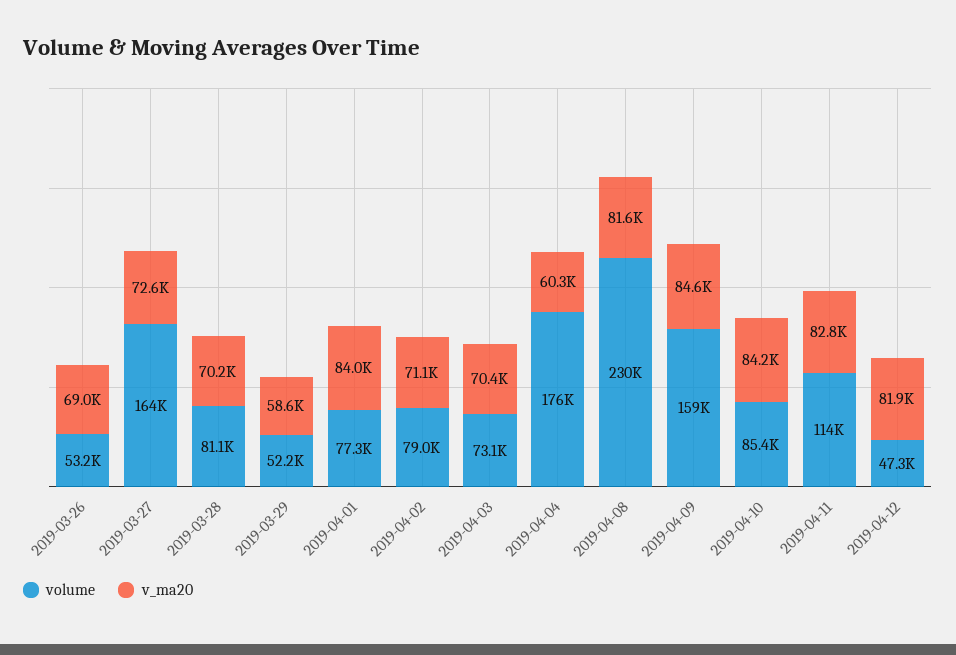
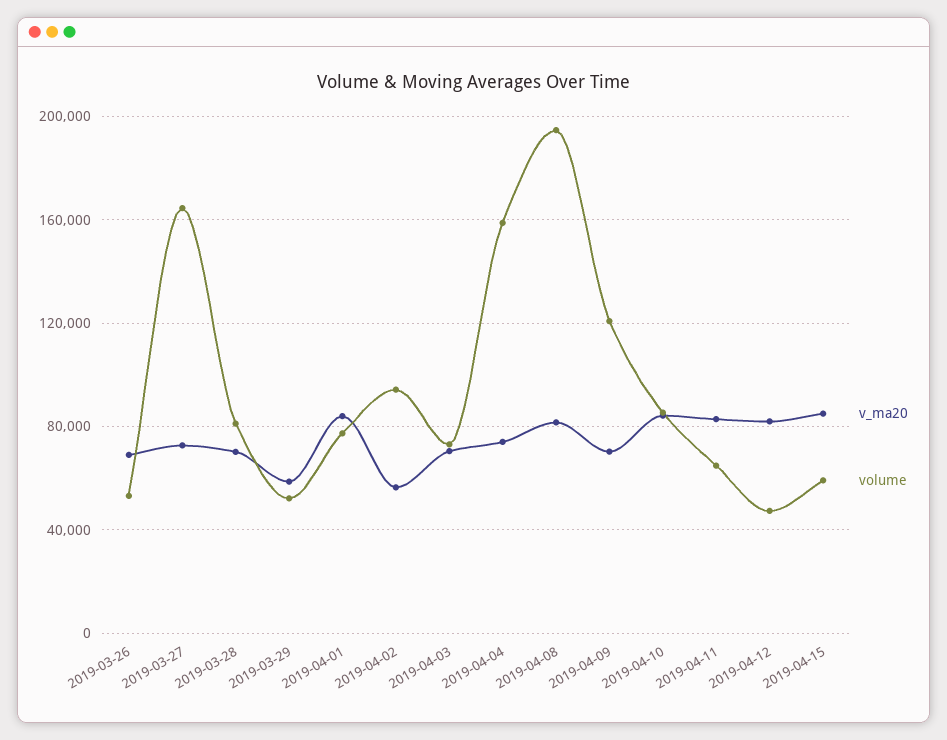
volume, 2019-04-02: 79000 -> 95000
v_ma20, 2019-04-02: 71100 -> 55000
volume, 2019-04-04: 176000 -> 160000
v_ma20, 2019-04-04: 60300 -> 75000
volume, 2019-04-08: 230000 -> 195000
volume, 2019-04-09: 159000 -> 120000
v_ma20, 2019-04-09: 84600 -> 70000
volume, 2019-04-11: 114000 -> 65000
v_ma20, 2019-04-15: none -> 85000
volume, 2019-04-15: none -> 60000

